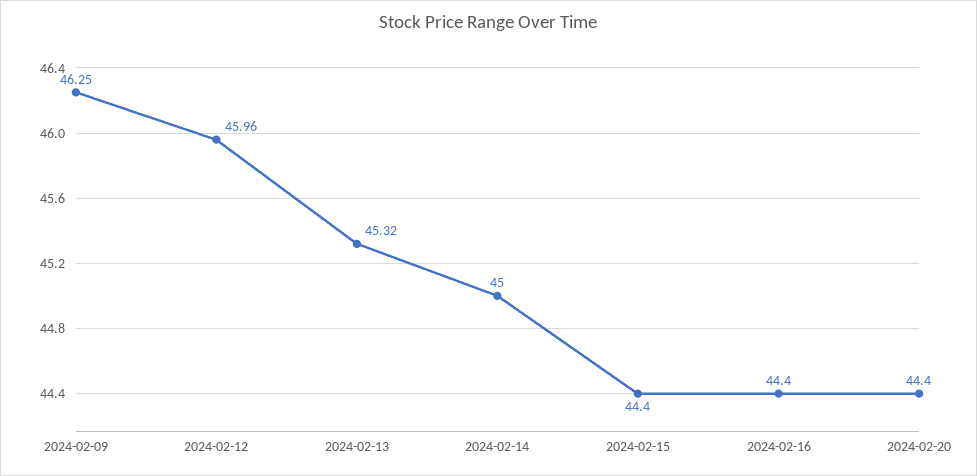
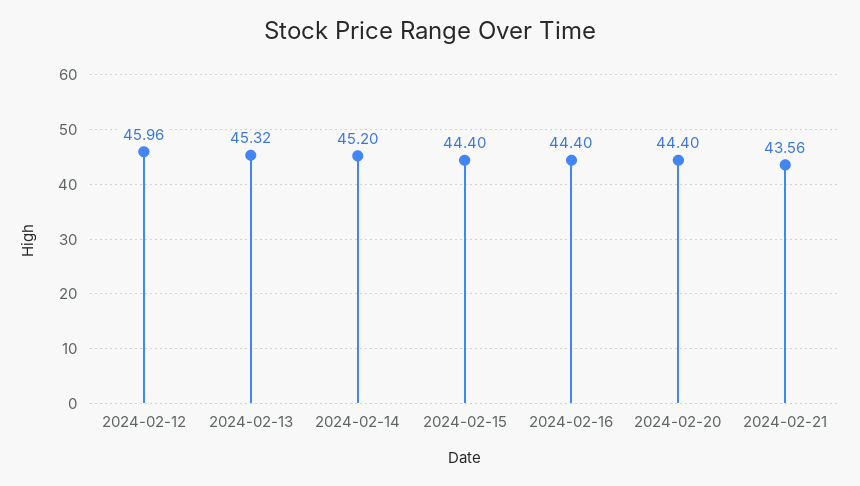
2024-02-09: 46.25 -> none
2024-02-14: 45 -> 45.2
2024-02-21: none -> 43.56

